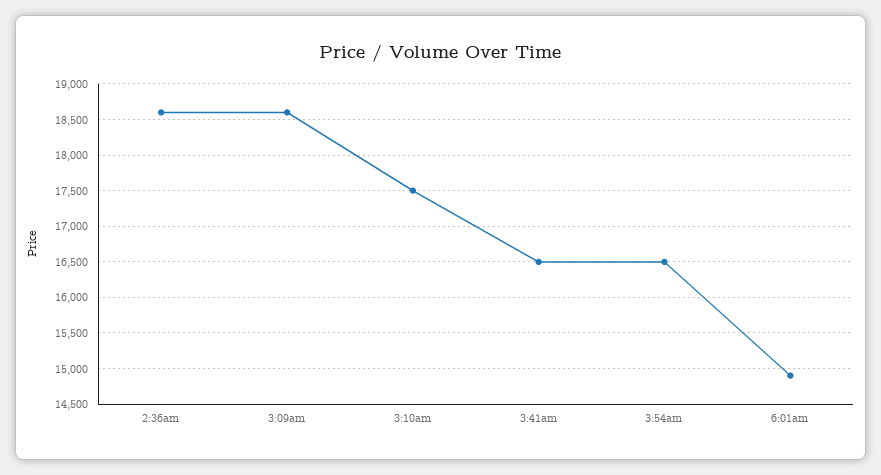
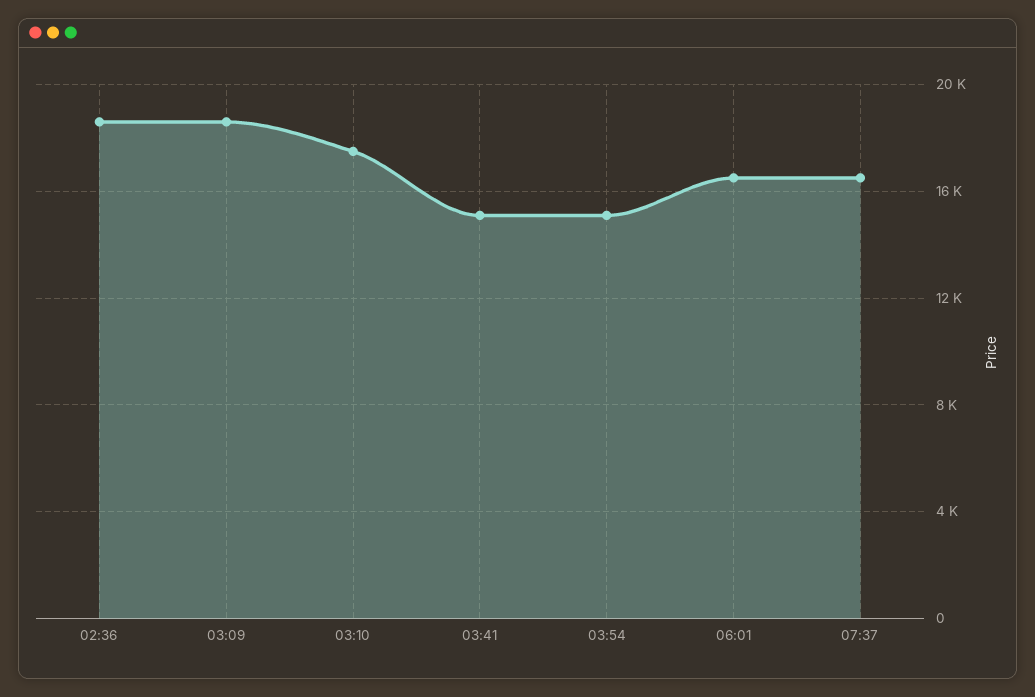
3:41am: 16500 -> 15000
3:54am: 16500 -> 15000
6:01am: 14900 -> 16500
07:37: none -> 16500

